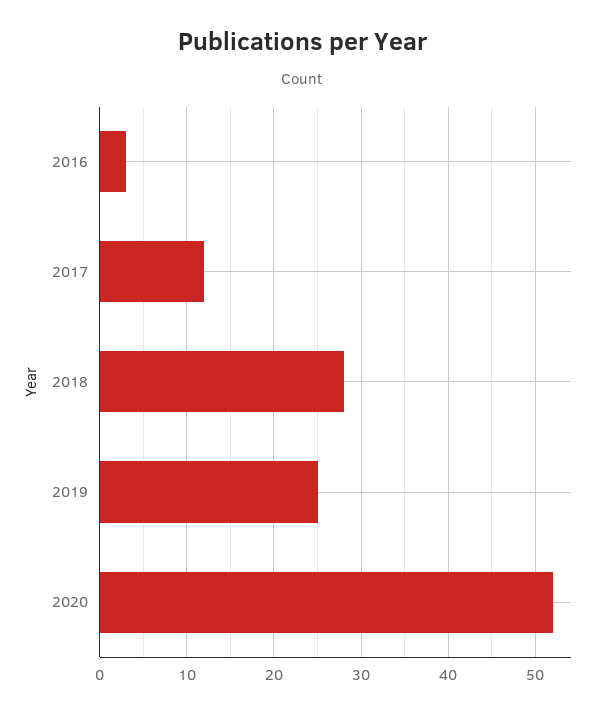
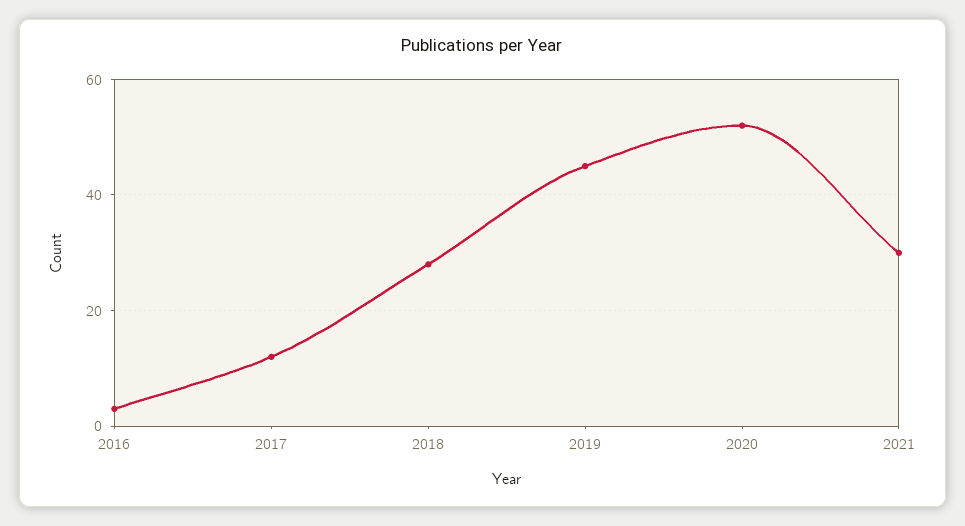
2019: 25 -> 45
2021: none -> 30

